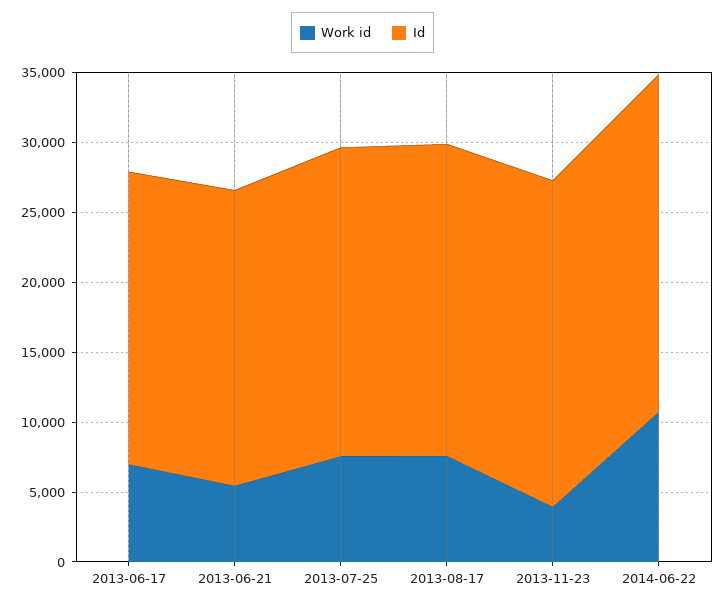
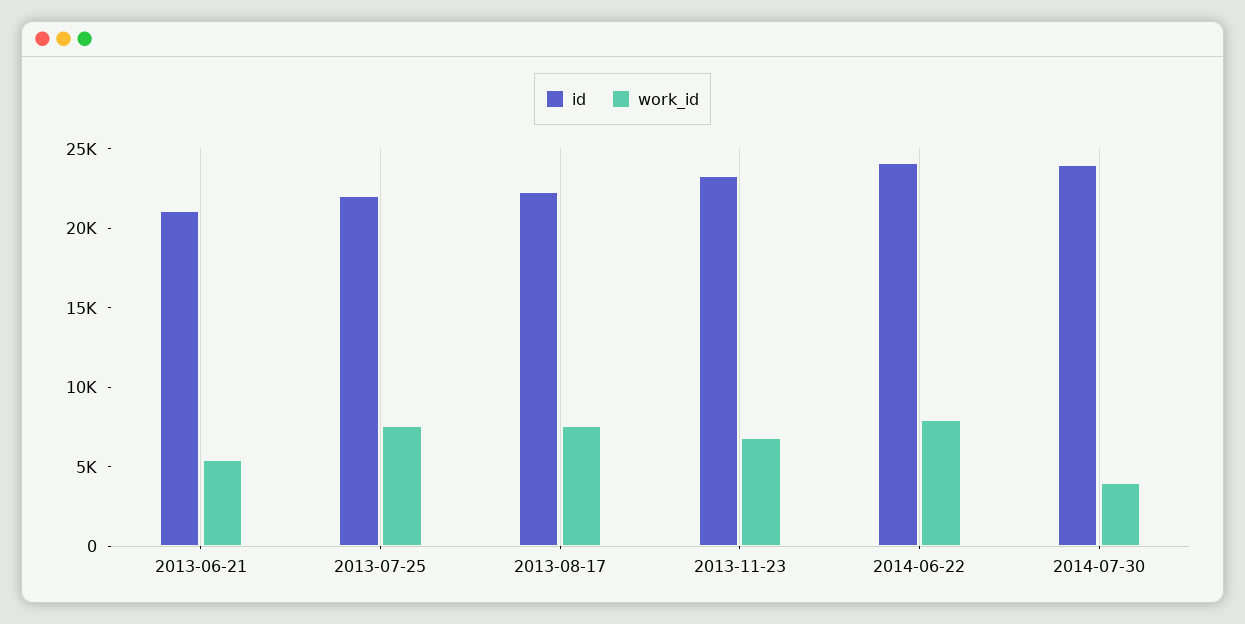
Work id, 2013-06-17: 7000 -> none
Id, 2013-06-17: 21000 -> none
Work id, 2013-11-23: 4000 -> 7000
Work id, 2014-06-22: 11000 -> 8000
Id, 2014-07-30: none -> 24000
Work id, 2014-07-30: none -> 4000

